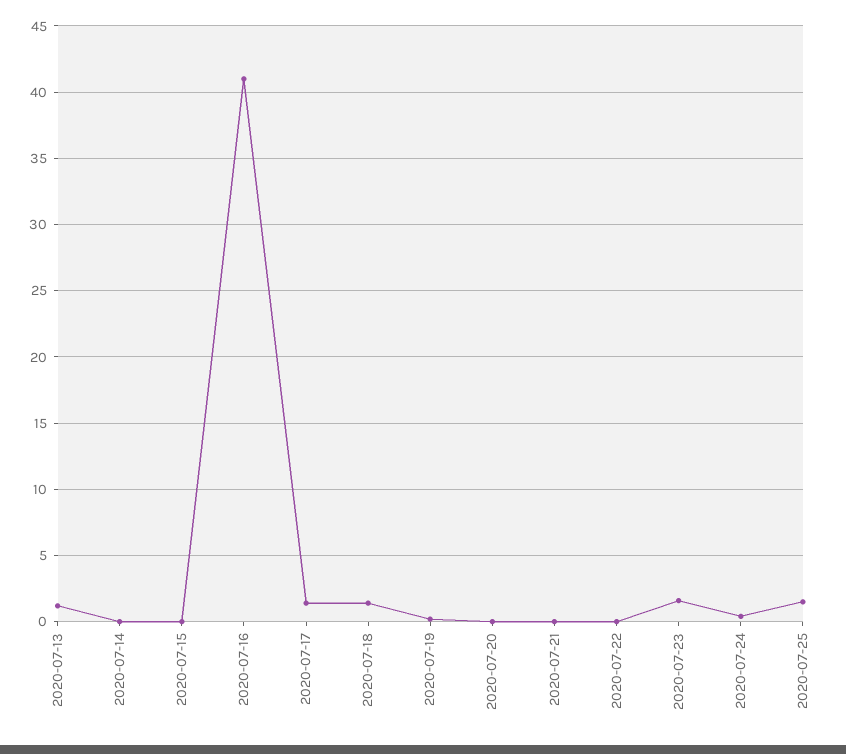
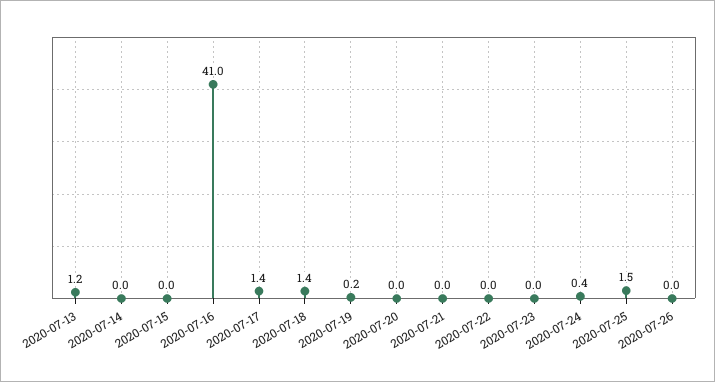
2020-07-23: 1.5 -> 0
2020-07-26: none -> 0

